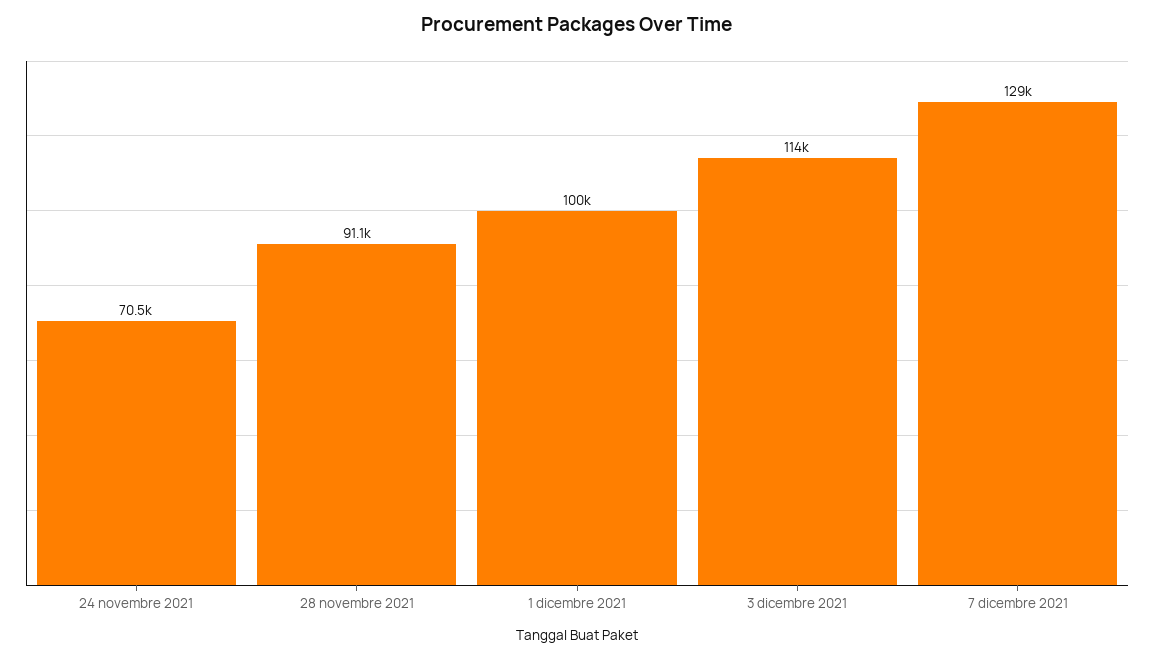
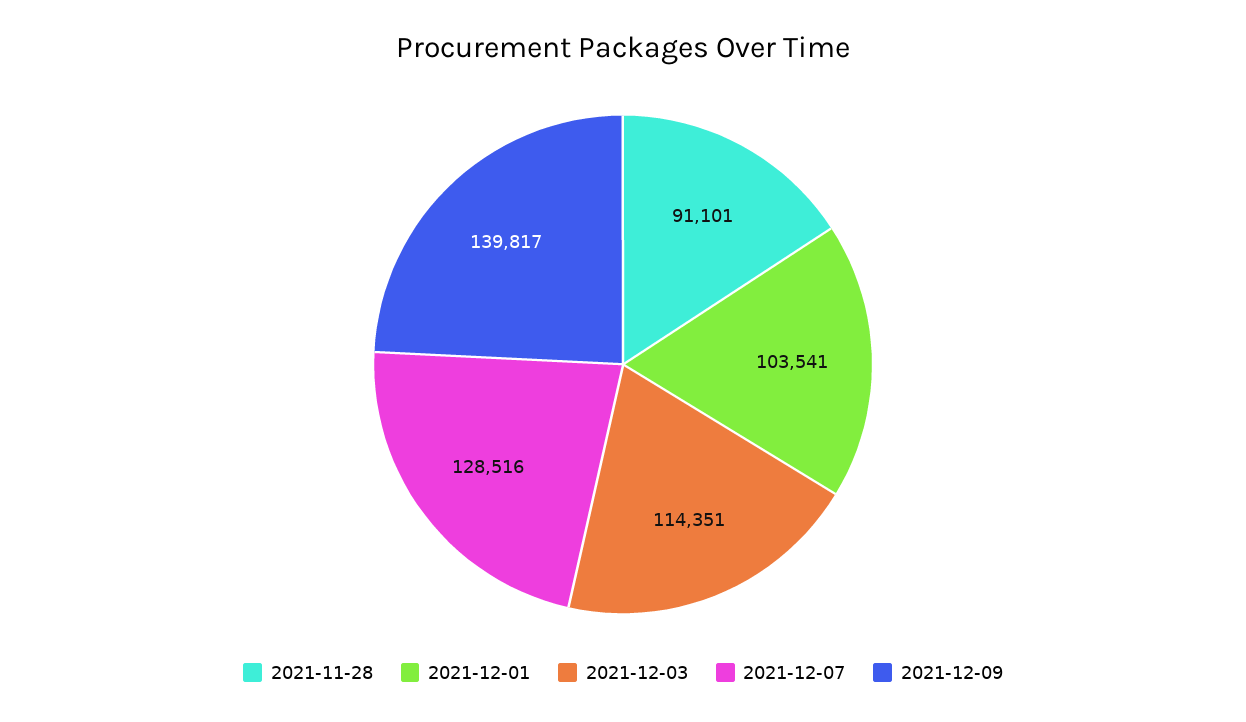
24 novembre 2021: 70500 -> none
1 dicembre 2021: 100000 -> 103541
2021-12-09: none -> 139817

